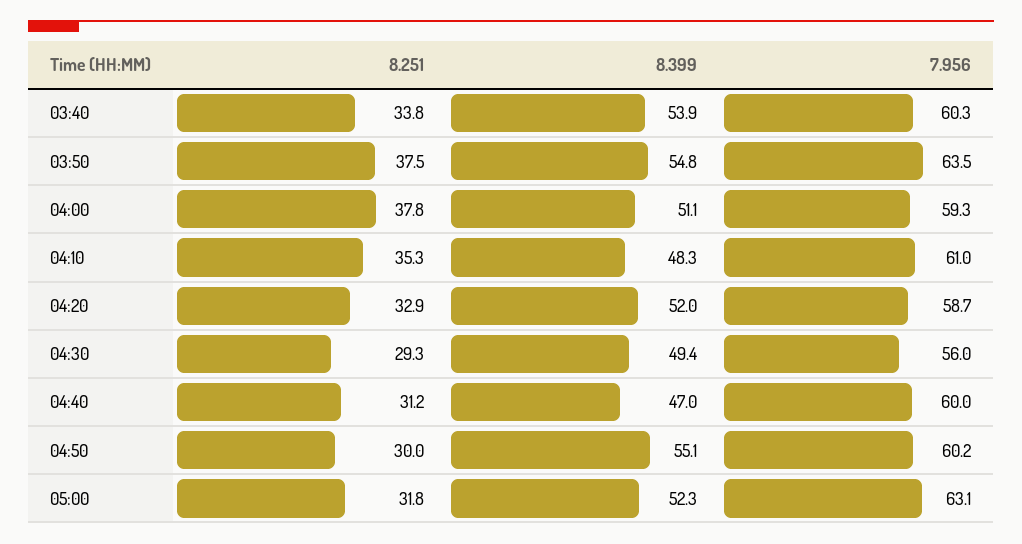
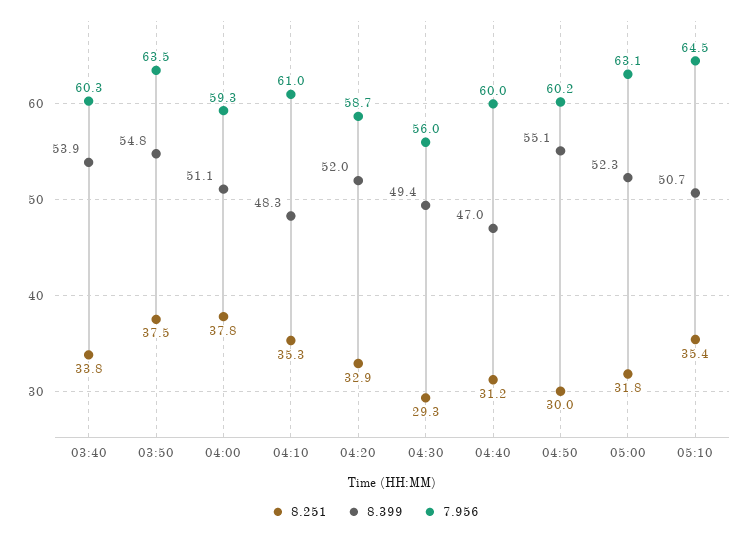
8.251, 05:10: none -> 35.4
8.399, 05:10: none -> 50.7
7.956, 05:10: none -> 64.5

